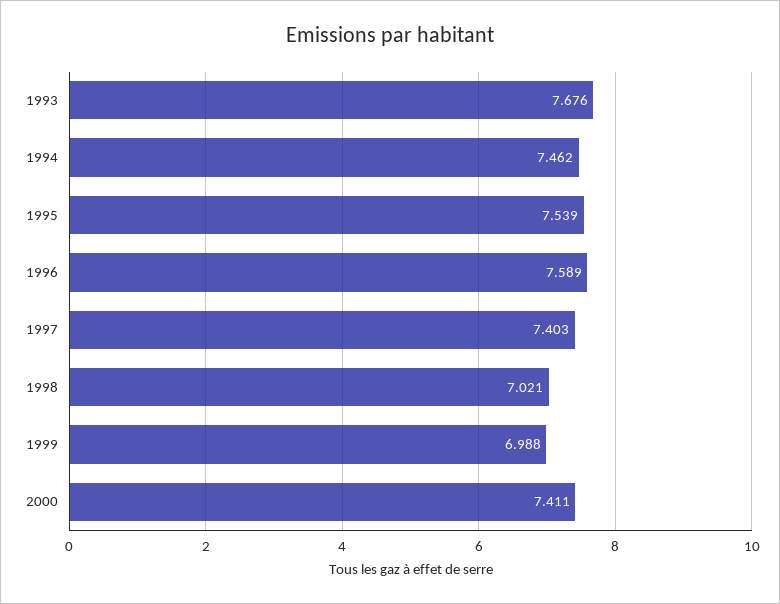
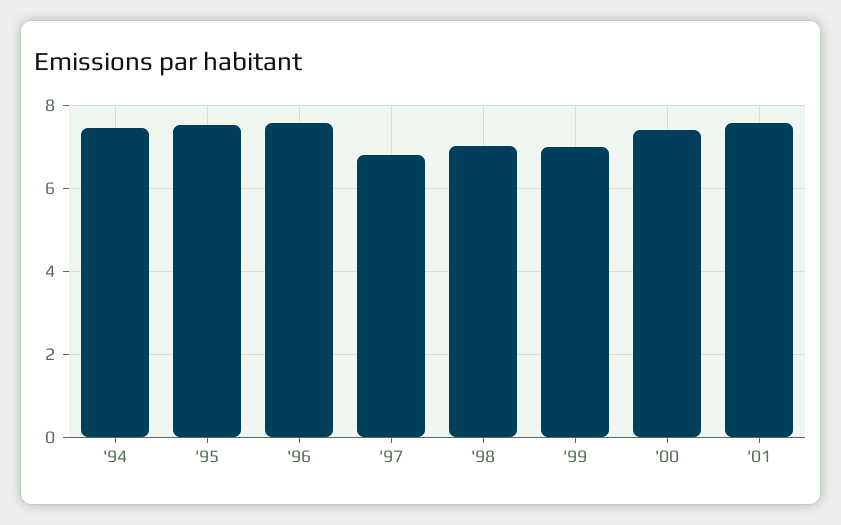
1993: 7.676 -> none
1997: 7.403 -> 6.8
'01: none -> 7.6

